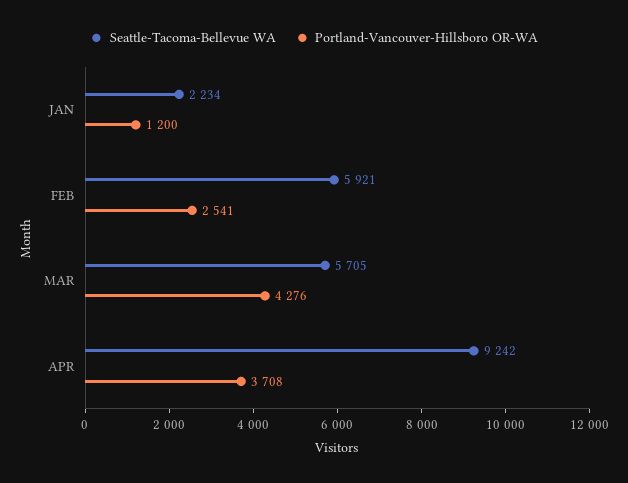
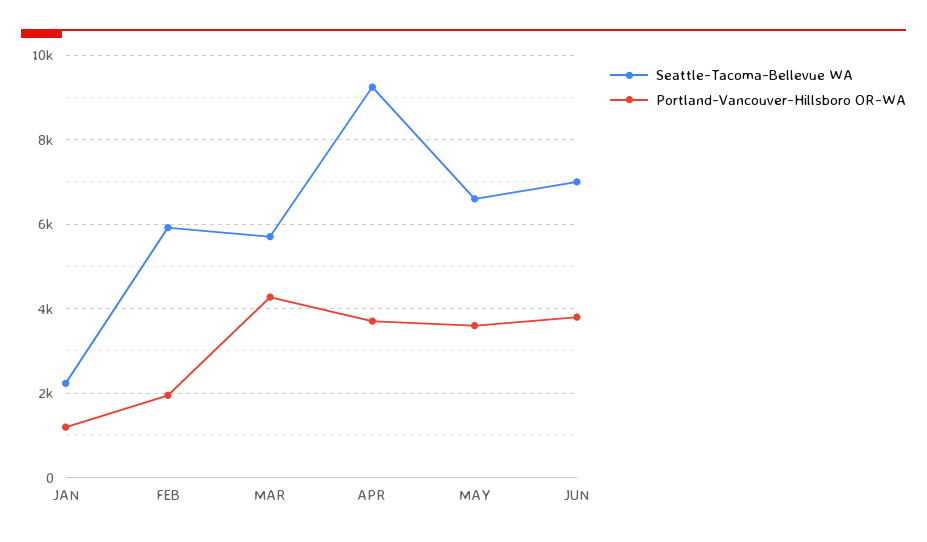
Portland-Vancouver-Hillsboro OR-WA, FEB: 2541 -> 2000
Seattle-Tacoma-Bellevue WA, MAY: none -> 6600
Portland-Vancouver-Hillsboro OR-WA, MAY: none -> 3600
Seattle-Tacoma-Bellevue WA, JUN: none -> 7000
Portland-Vancouver-Hillsboro OR-WA, JUN: none -> 3800

